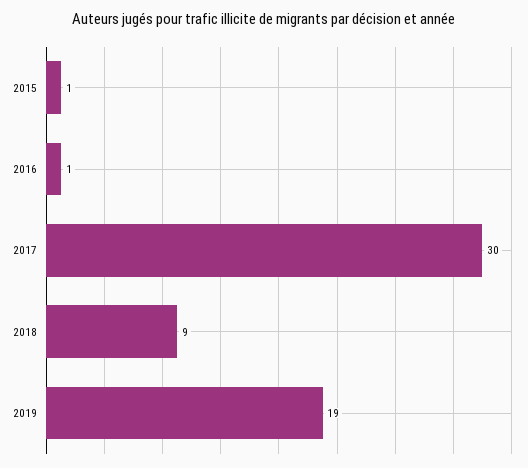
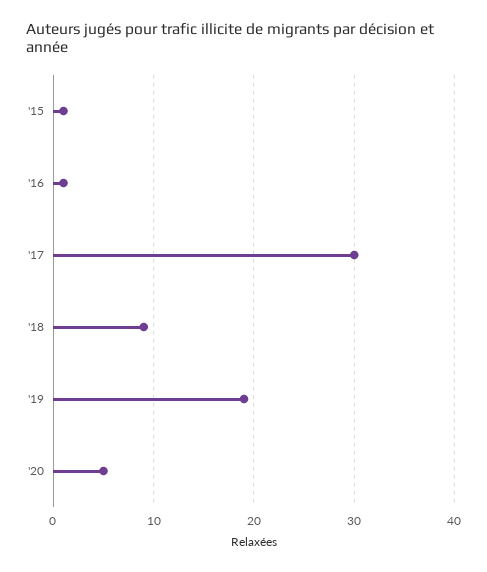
'20: none -> 5

